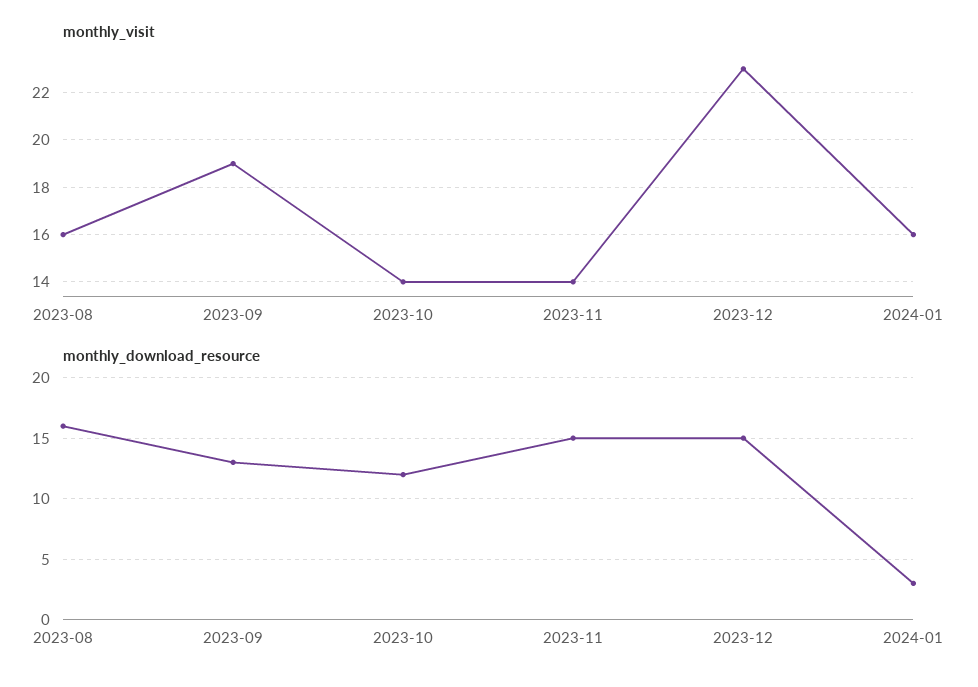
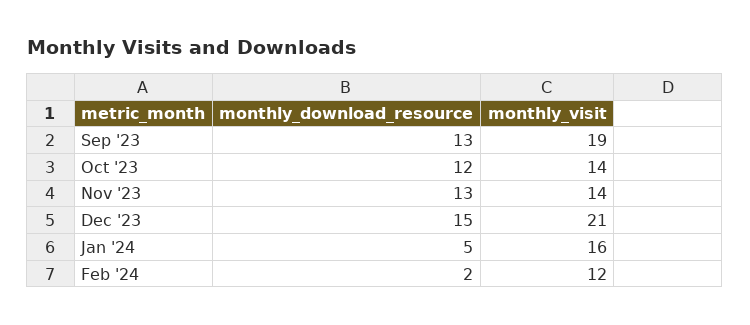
monthly_visit, 2023-08: 16 -> none
monthly_visit, 2023-12: 23 -> 21
monthly_download_resource, 2023-08: 16 -> none
monthly_download_resource, 2023-11: 15 -> 13
monthly_download_resource, 2024-01: 3 -> 5
monthly_download_resource, Feb '24: none -> 2
monthly_visit, Feb '24: none -> 12

